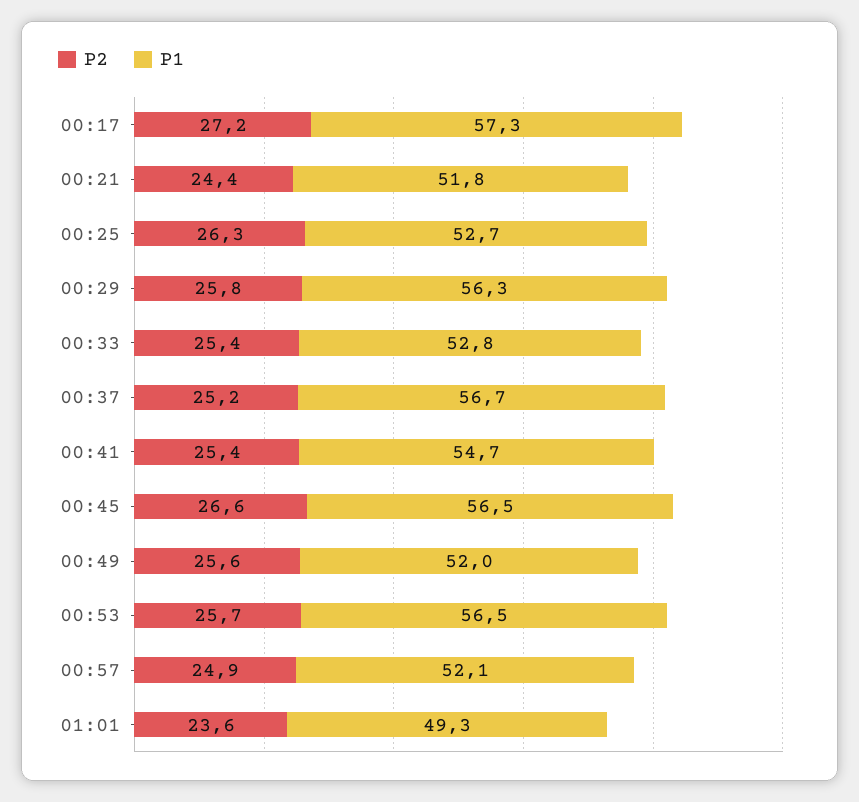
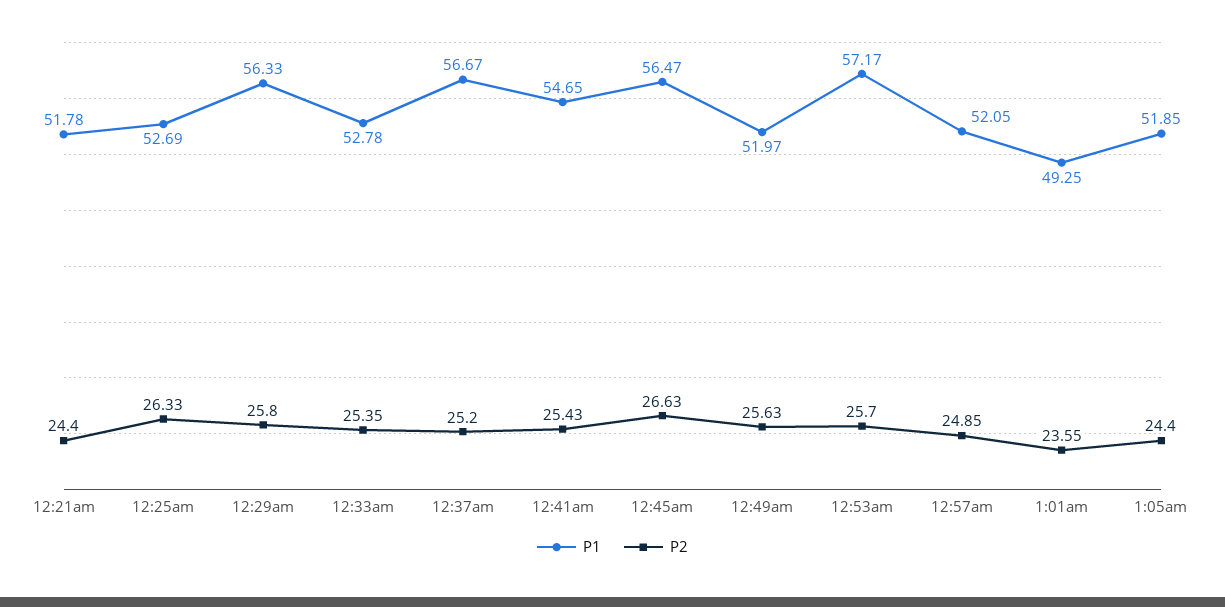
P2, 00:17: 27.2 -> none
P1, 00:17: 57.3 -> none
P1, 00:53: 56.5 -> 57.17
P1, 1:05am: none -> 51.85
P2, 1:05am: none -> 24.4

